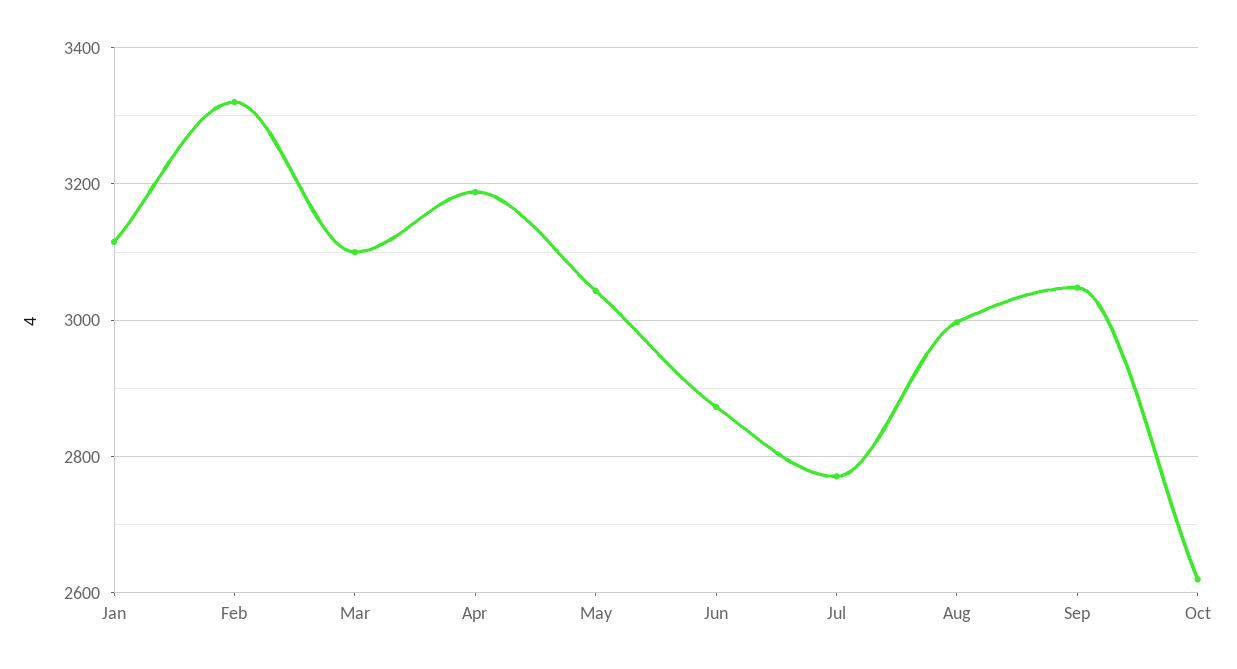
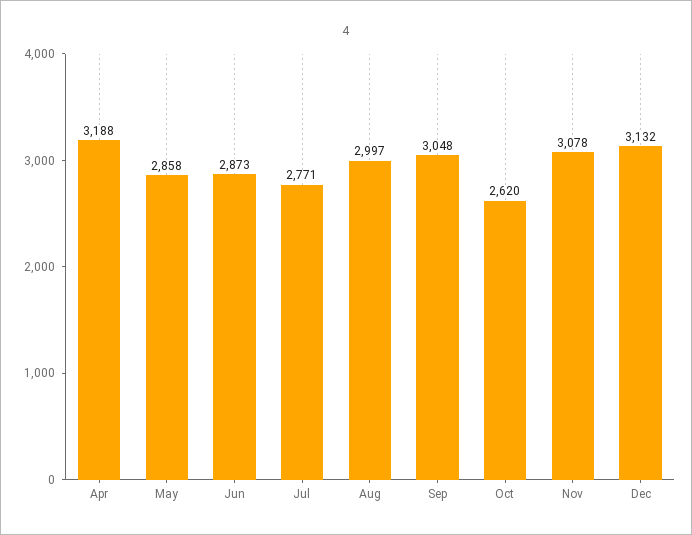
Jan: 3120 -> none
Feb: 3320 -> none
Mar: 3100 -> none
May: 3040 -> 2858
Nov: none -> 3078
Dec: none -> 3132

